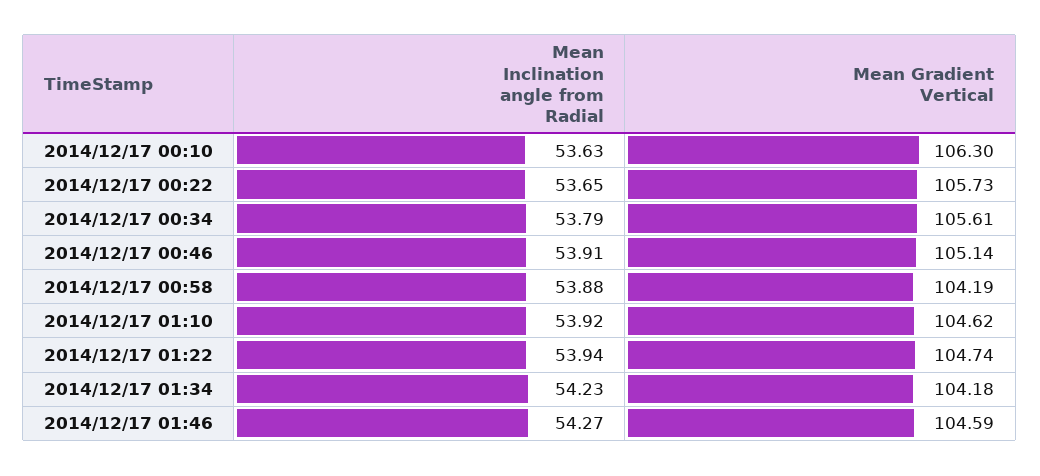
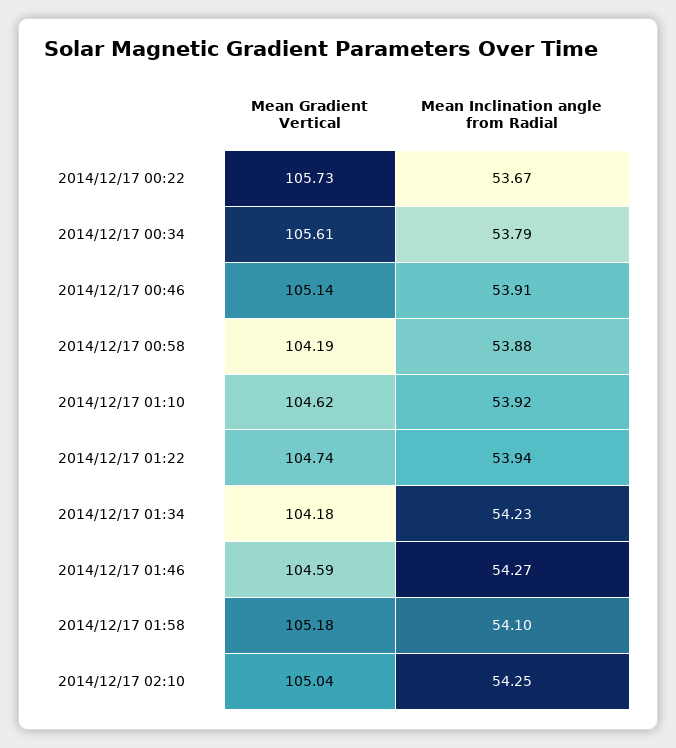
Mean Inclination angle from Radial, 2014/12/17 00:10: 53.63 -> none
Mean Gradient Vertical, 2014/12/17 00:10: 106.3 -> none
Mean Inclination angle from Radial, 2014/12/17 00:22: 53.65 -> 53.67
Mean Gradient Vertical, 2014/12/17 01:58: none -> 105.18
Mean Inclination angle from Radial, 2014/12/17 01:58: none -> 54.1
Mean Gradient Vertical, 2014/12/17 02:10: none -> 105.04
Mean Inclination angle from Radial, 2014/12/17 02:10: none -> 54.25

